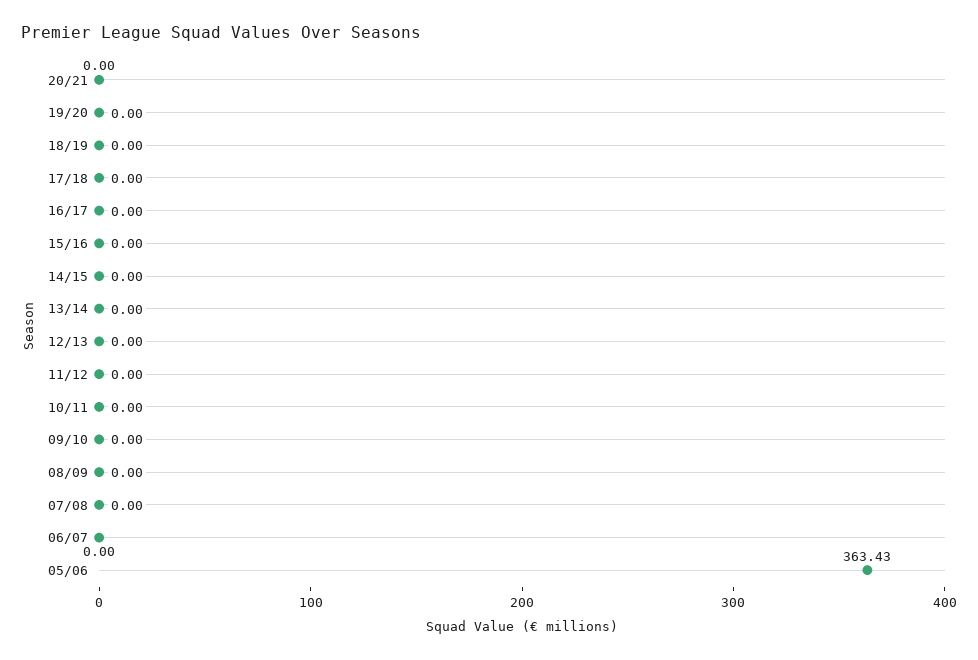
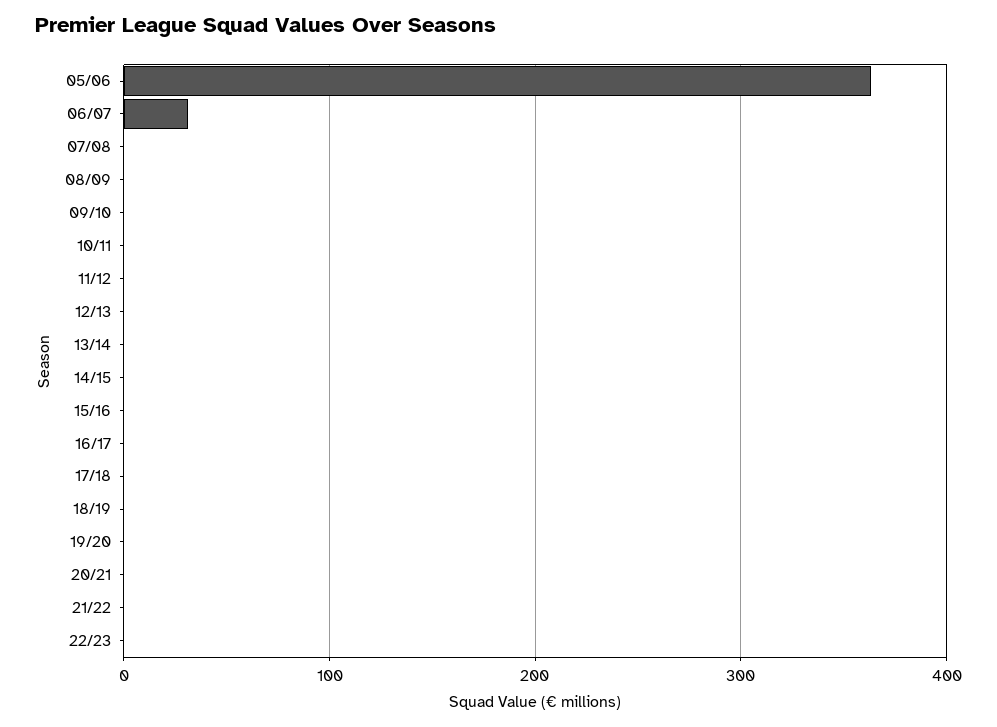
06/07: 0 -> 30
21/22: none -> 0
22/23: none -> 0

